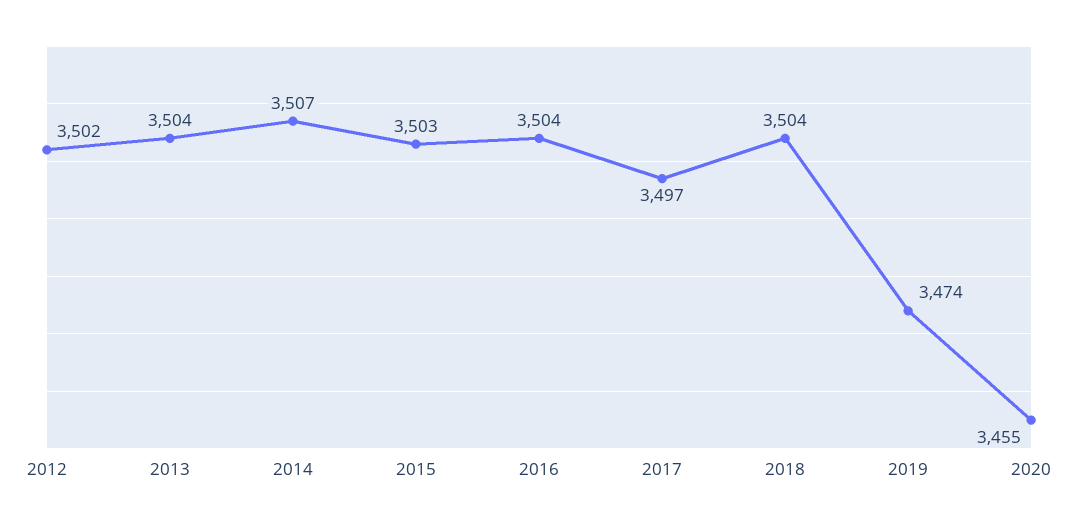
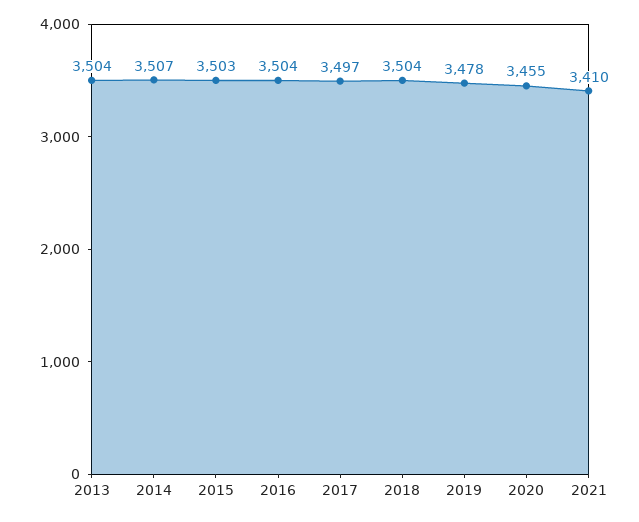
2012: 3502 -> none
2019: 3474 -> 3478
2021: none -> 3410

